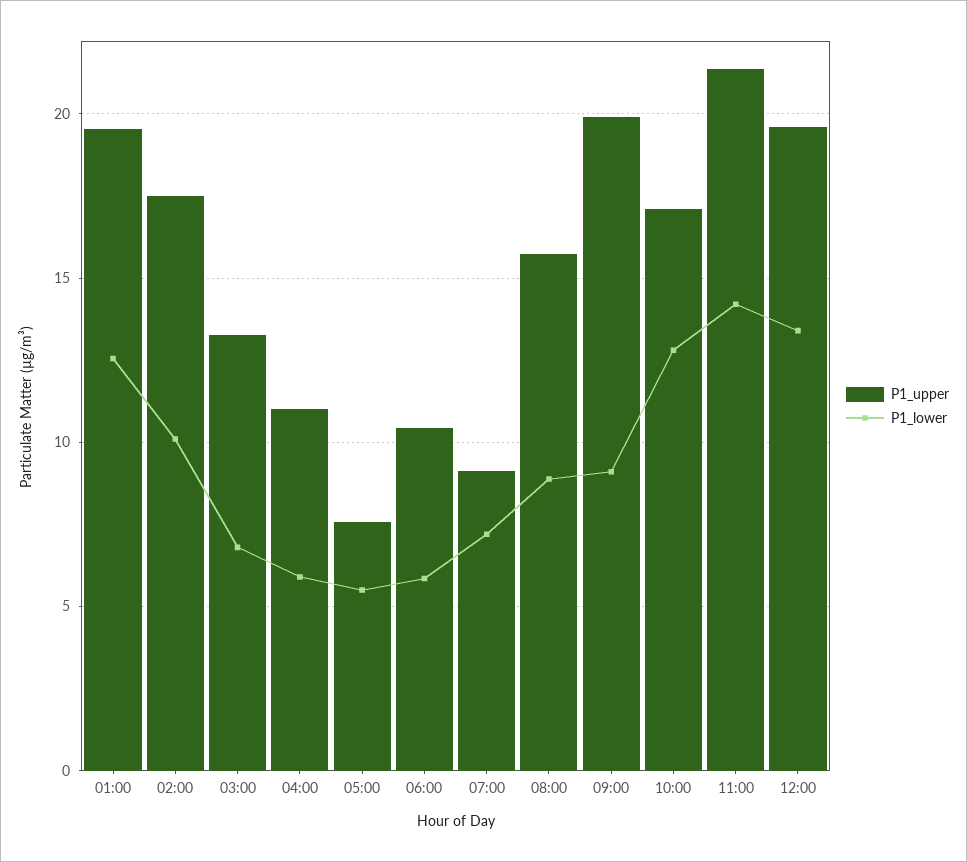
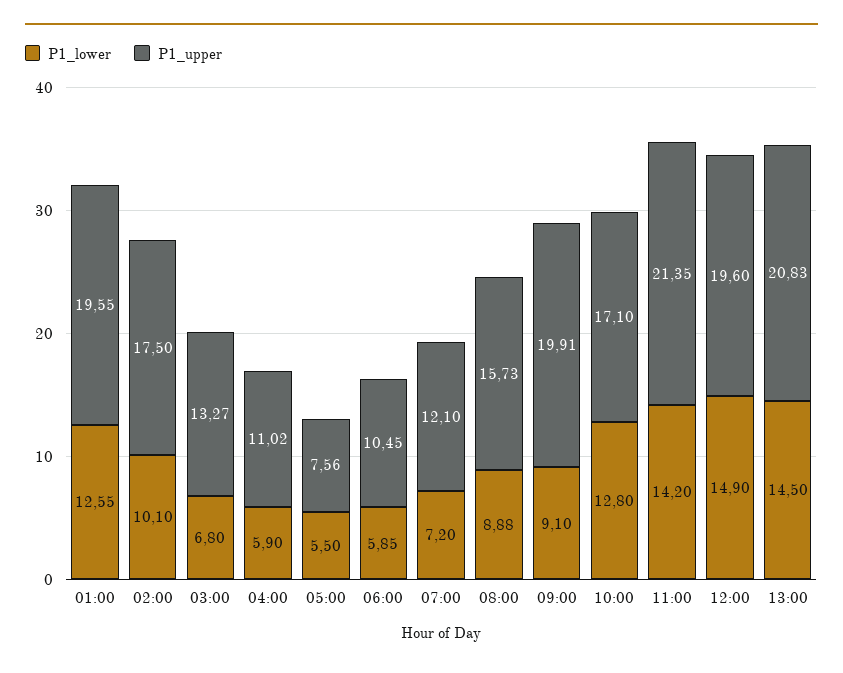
P1_upper, 07:00: 9 -> 12.1
P1_lower, 12:00: 13.5 -> 14.9
P1_lower, 13:00: none -> 14.5
P1_upper, 13:00: none -> 20.83

